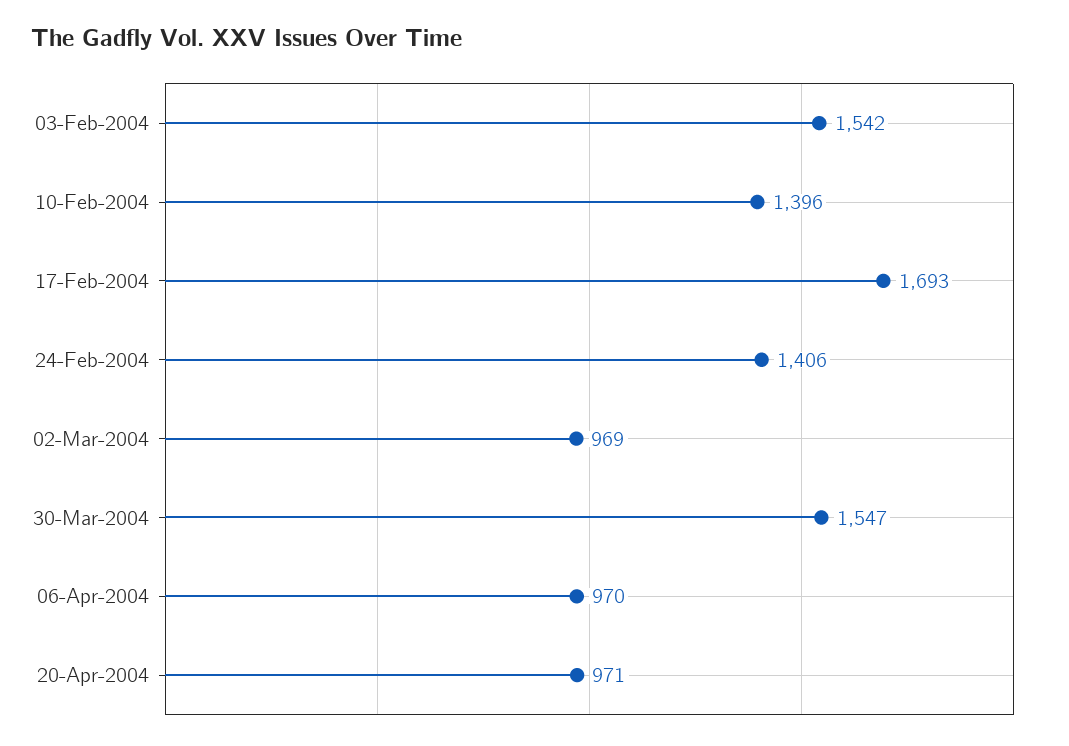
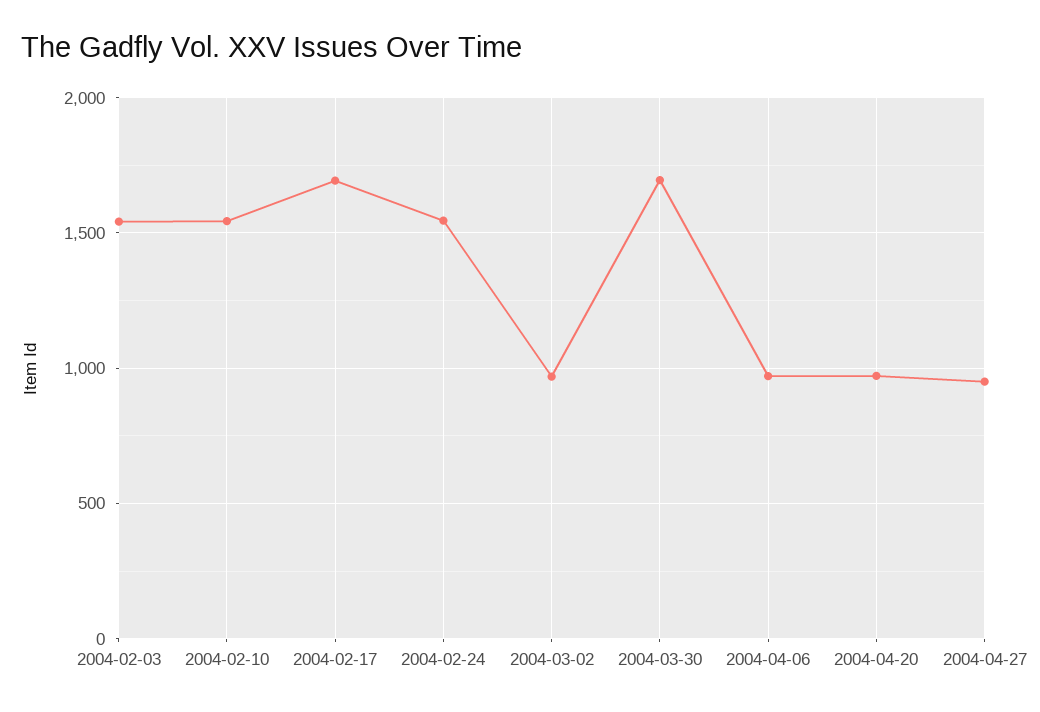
10-Feb-2004: 1396 -> 1550
24-Feb-2004: 1406 -> 1550
30-Mar-2004: 1547 -> 1700
2004-04-27: none -> 950

